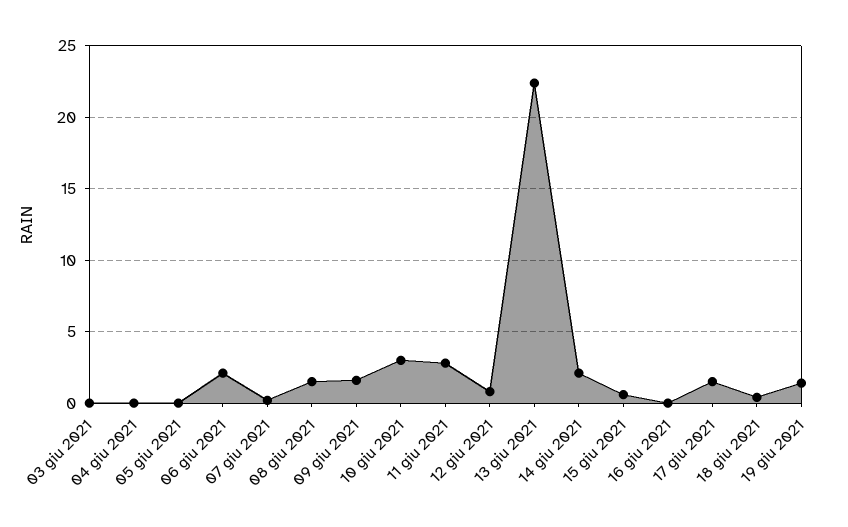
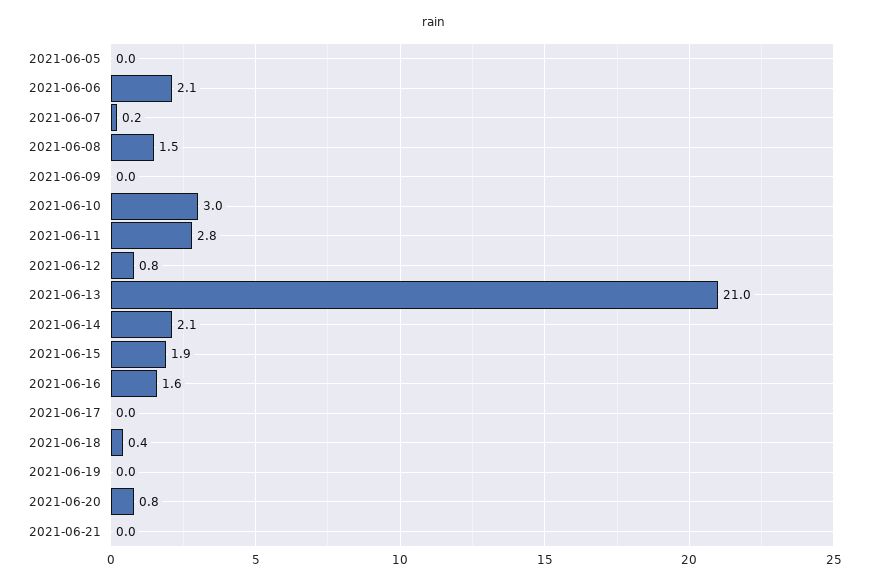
03 giu 2021: 0 -> none
04 giu 2021: 0 -> none
09 giu 2021: 1.5 -> 0
13 giu 2021: 22.5 -> 21
15 giu 2021: 0.5 -> 1.9
16 giu 2021: 0 -> 1.6
17 giu 2021: 1.5 -> 0
19 giu 2021: 1.5 -> 0
2021-06-20: none -> 0.8
2021-06-21: none -> 0

